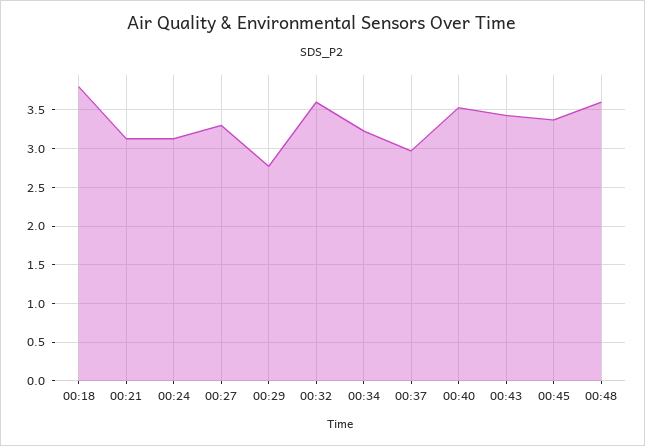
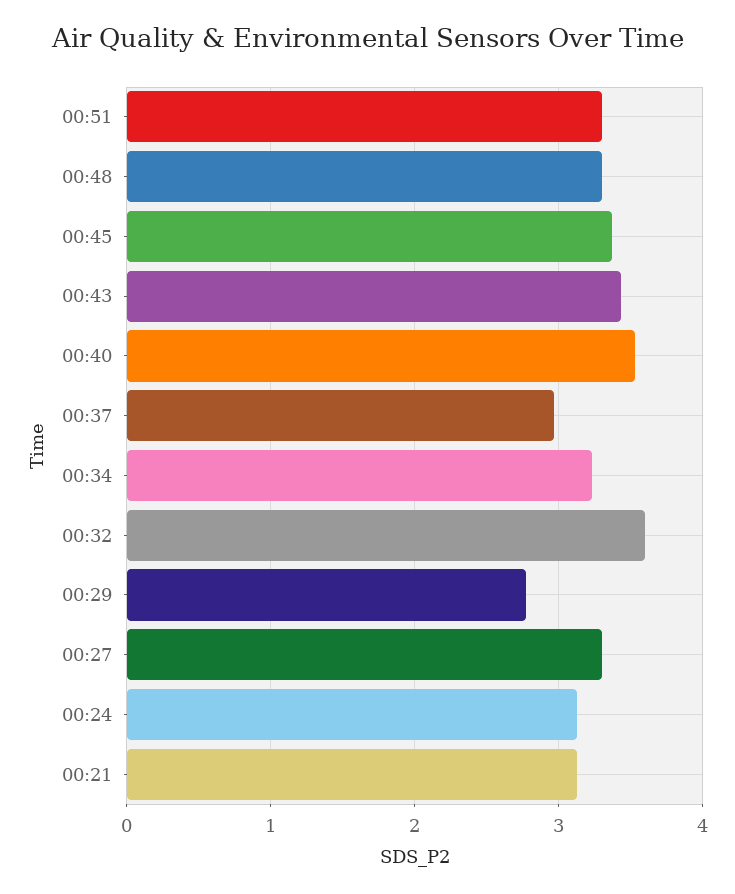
00:18: 3.8 -> none
00:48: 3.6 -> 3.3
00:51: none -> 3.3

